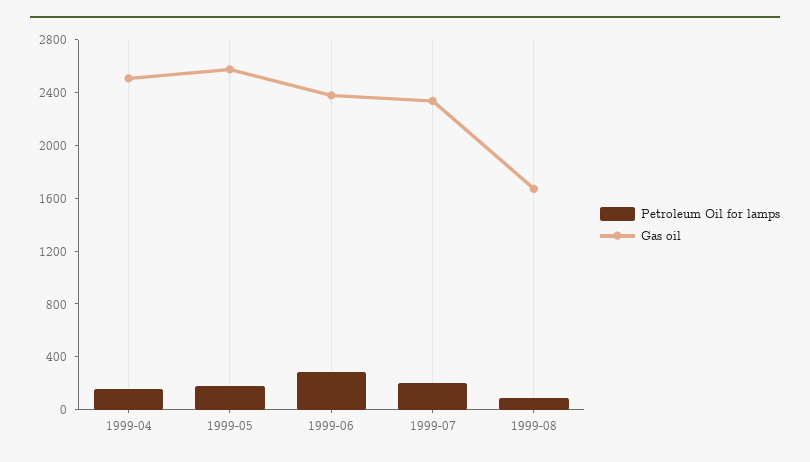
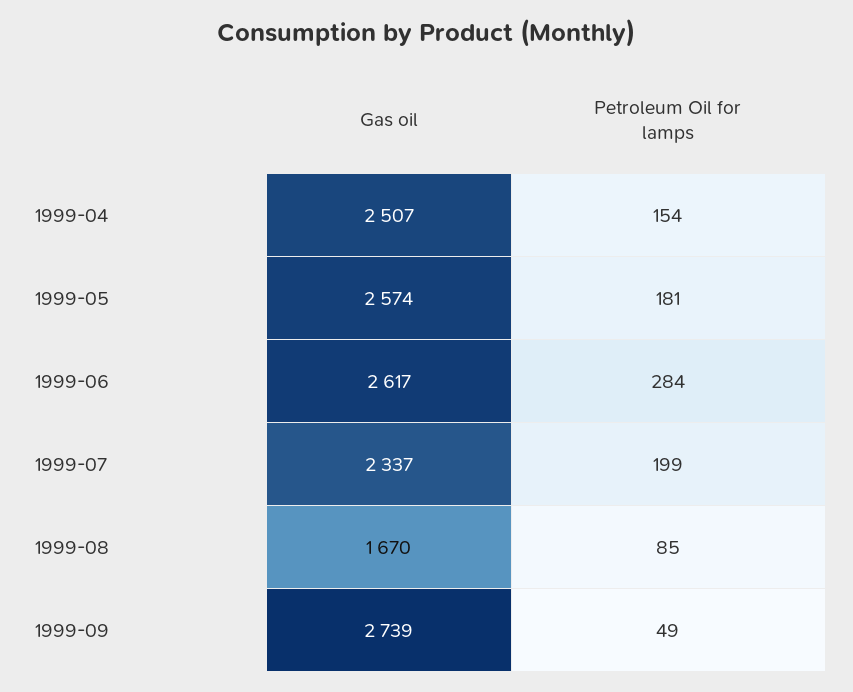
Gas oil, 1999-06: 2400 -> 2617
Gas oil, 1999-09: none -> 2739
Petroleum Oil for lamps, 1999-09: none -> 49

